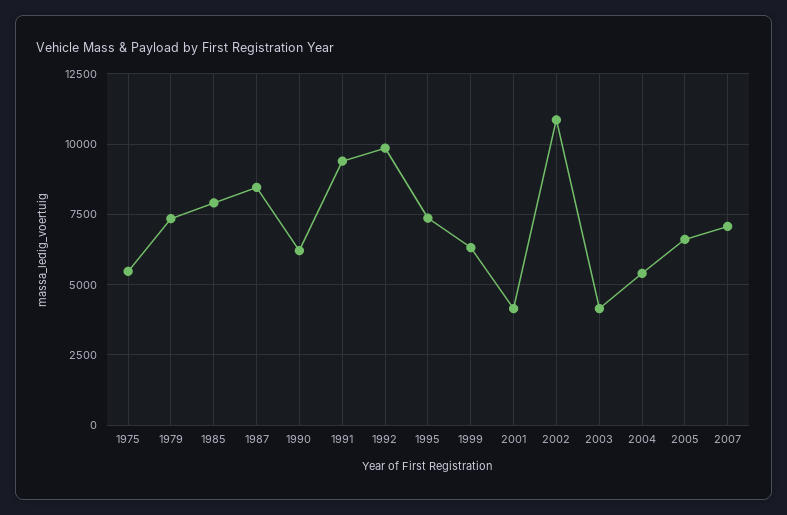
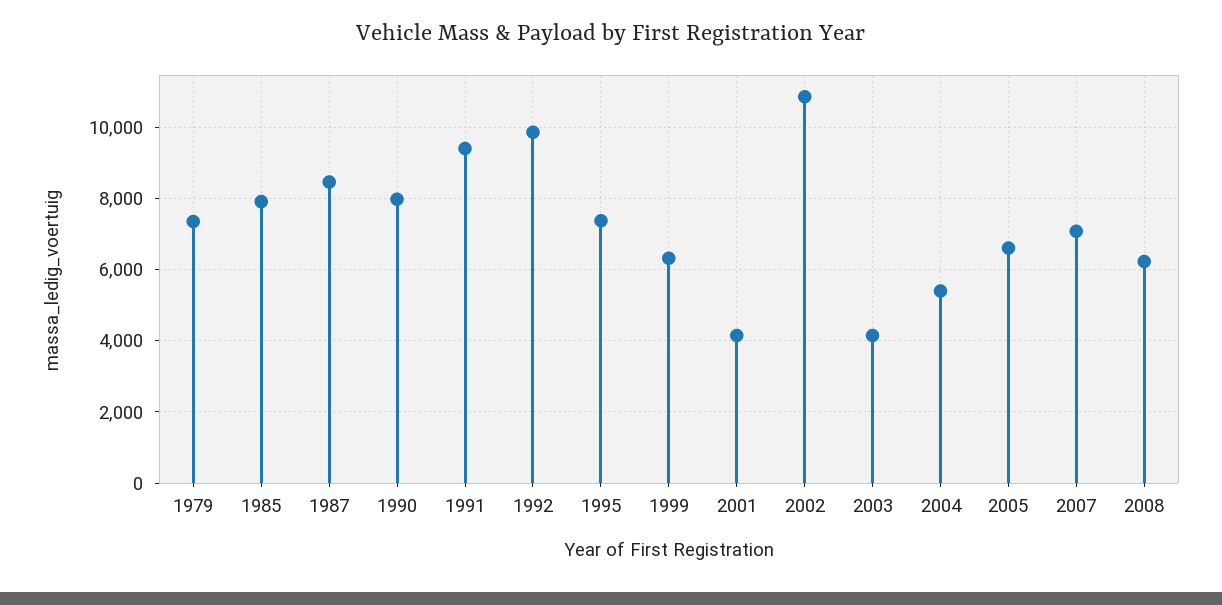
1975: 5500 -> none
1990: 6250 -> 8000
2008: none -> 6200

